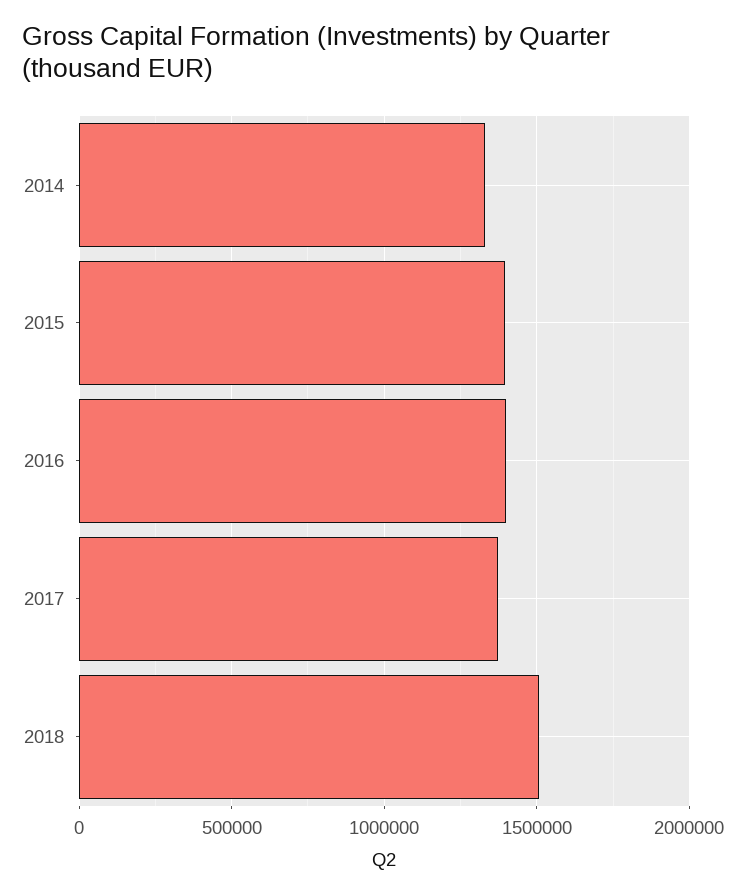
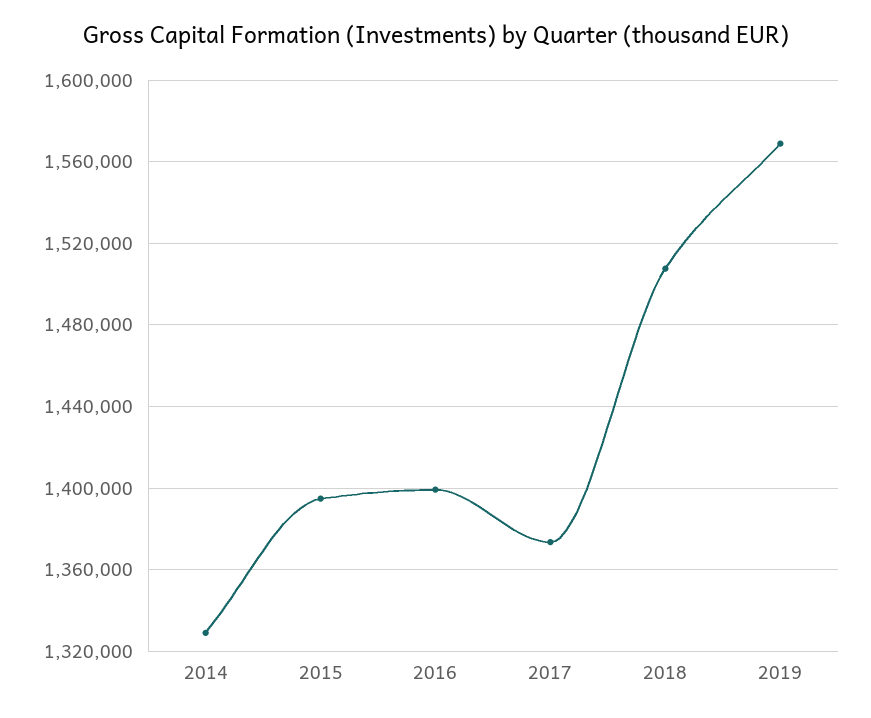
2019: none -> 1570000

